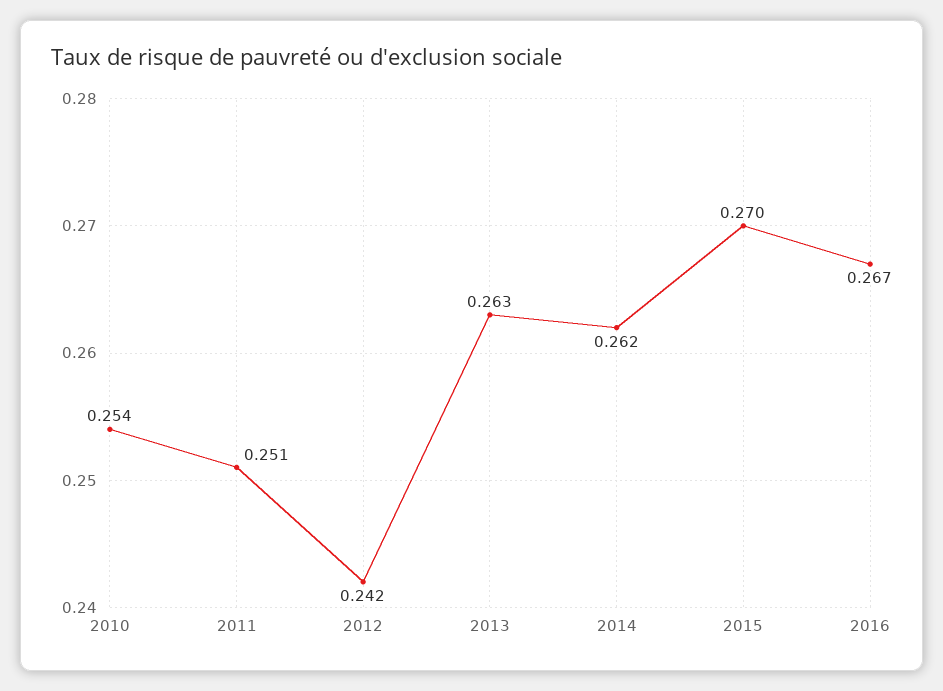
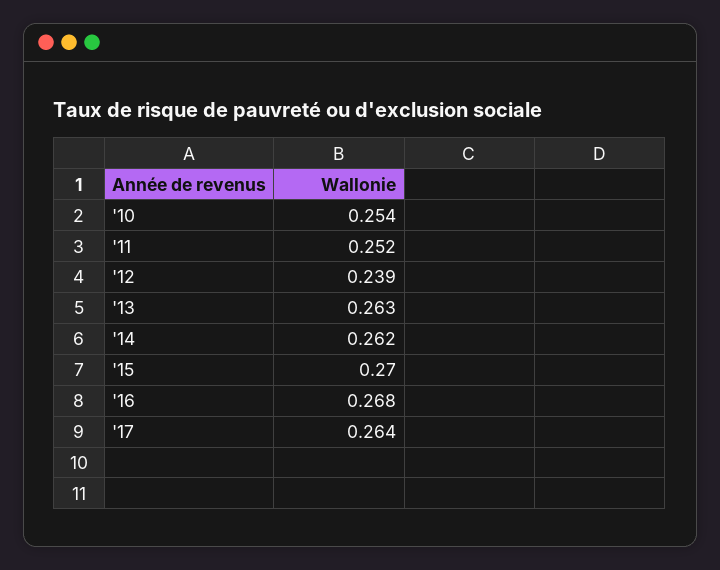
2011: 0.251 -> 0.252
2012: 0.242 -> 0.239
2016: 0.267 -> 0.268
'17: none -> 0.264

